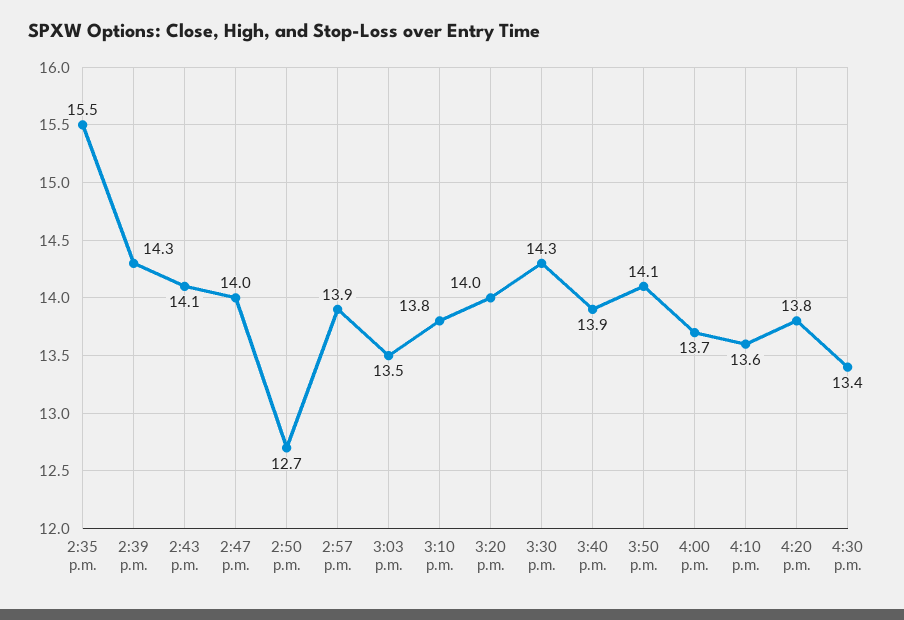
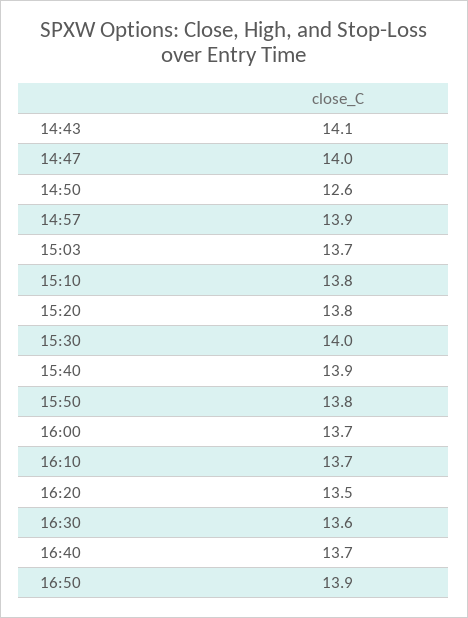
2:35 p.m.: 15.5 -> none
2:39 p.m.: 14.3 -> none
2:50 p.m.: 12.7 -> 12.6
3:03 p.m.: 13.5 -> 13.7
3:20 p.m.: 14 -> 13.8
3:30 p.m.: 14.3 -> 14
3:50 p.m.: 14.1 -> 13.8
4:10 p.m.: 13.6 -> 13.7
4:20 p.m.: 13.8 -> 13.5
4:30 p.m.: 13.4 -> 13.6
16:40: none -> 13.7
16:50: none -> 13.9

